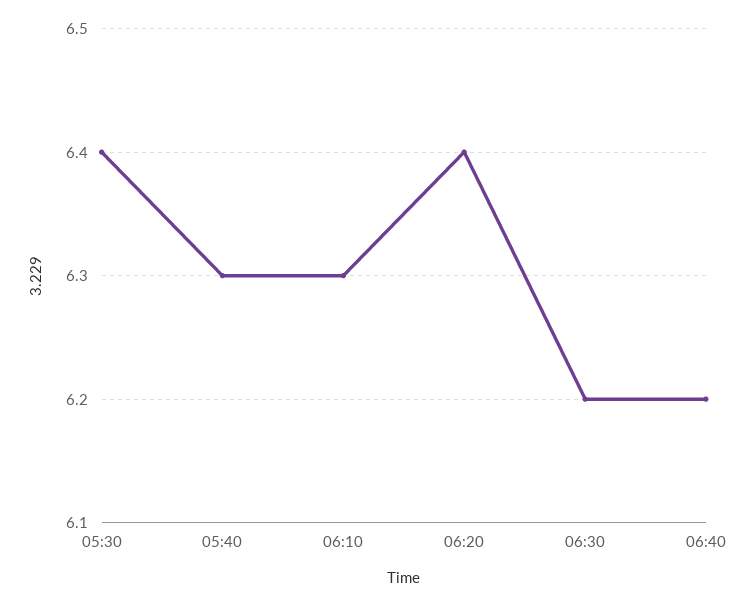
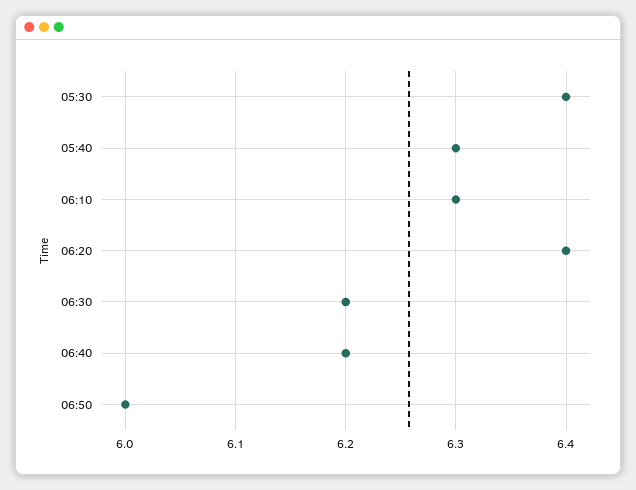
06:50: none -> 6

